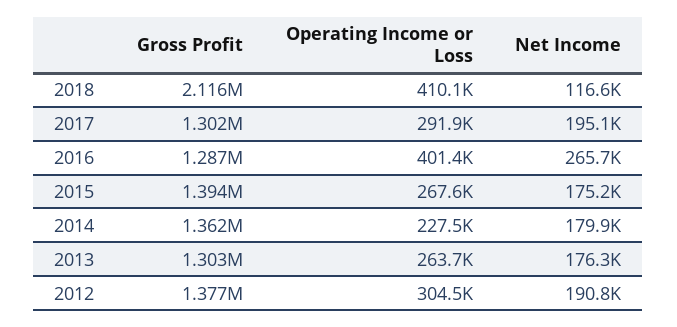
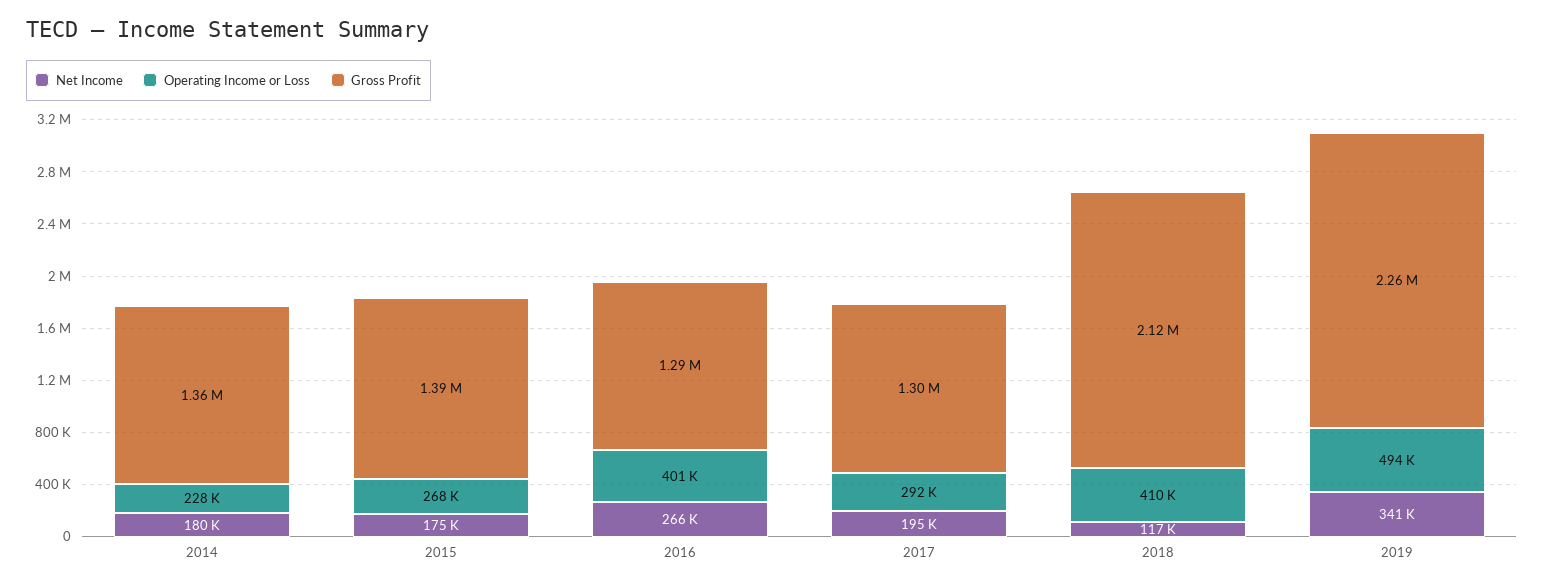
Gross Profit, 2013: 1303000 -> none
Operating Income or Loss, 2013: 263700 -> none
Net Income, 2013: 176300 -> none
Gross Profit, 2012: 1377000 -> none
Operating Income or Loss, 2012: 304500 -> none
Net Income, 2012: 190800 -> none
Net Income, 2019: none -> 341000
Operating Income or Loss, 2019: none -> 494000
Gross Profit, 2019: none -> 2260000

